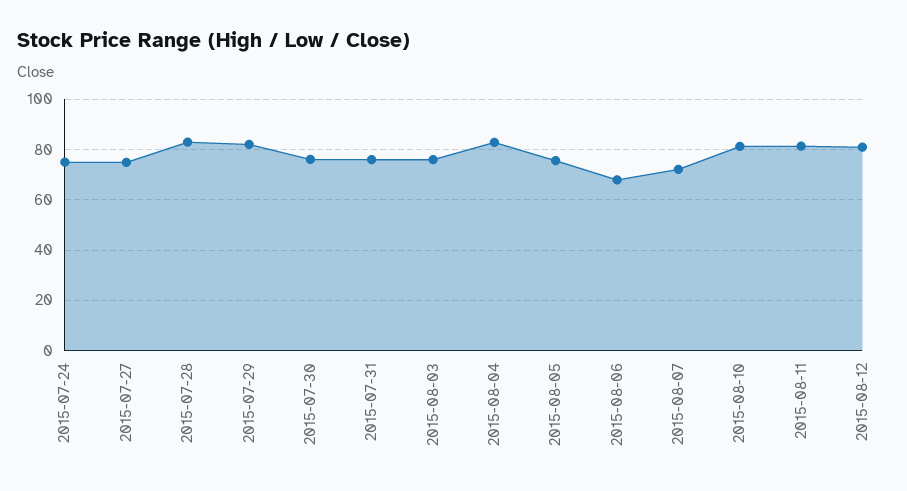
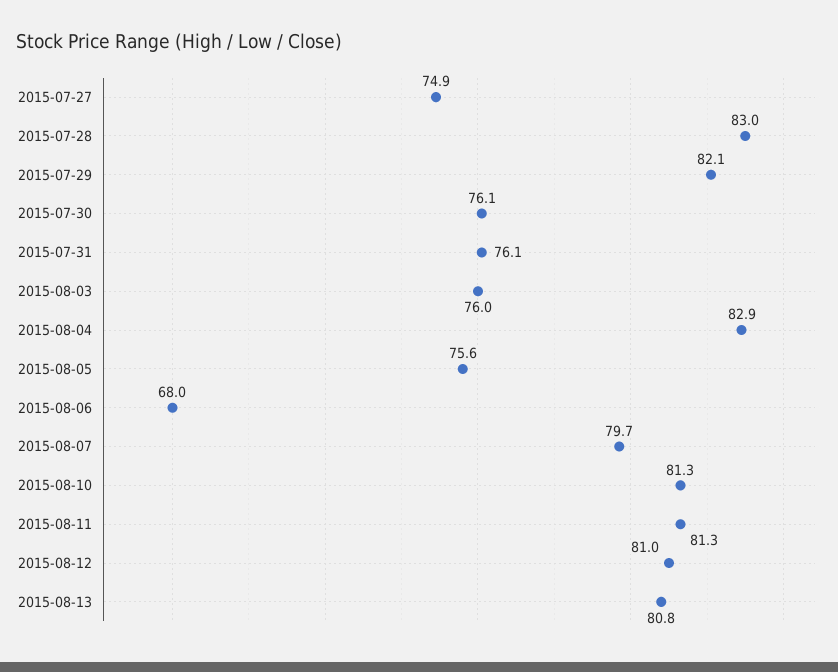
2015-07-24: 75 -> none
2015-08-07: 72.5 -> 79.7
2015-08-13: none -> 80.8

